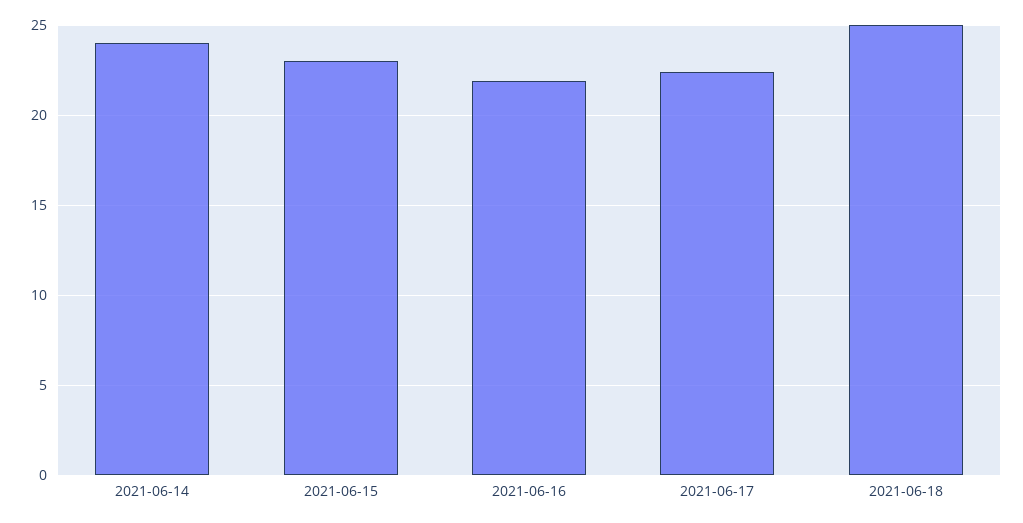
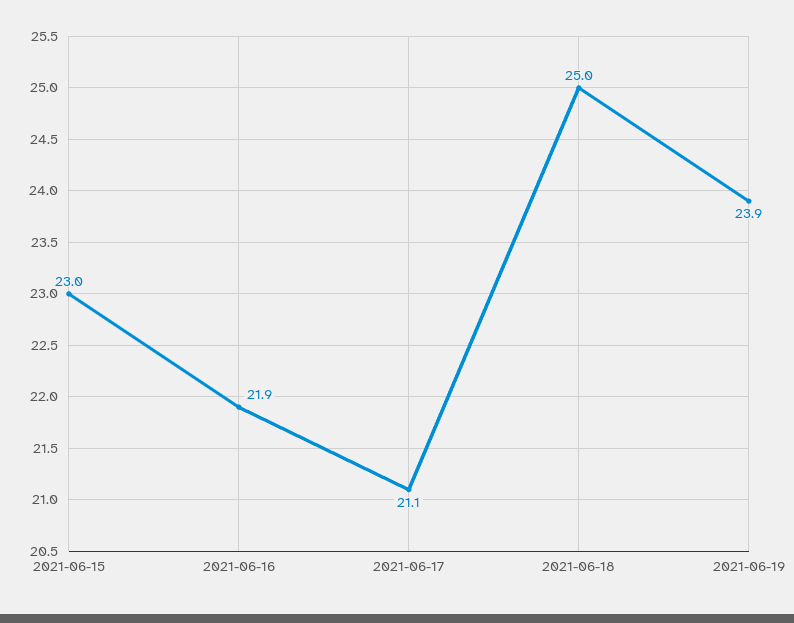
2021-06-14: 24 -> none
2021-06-17: 22.5 -> 21.1
2021-06-19: none -> 23.9

